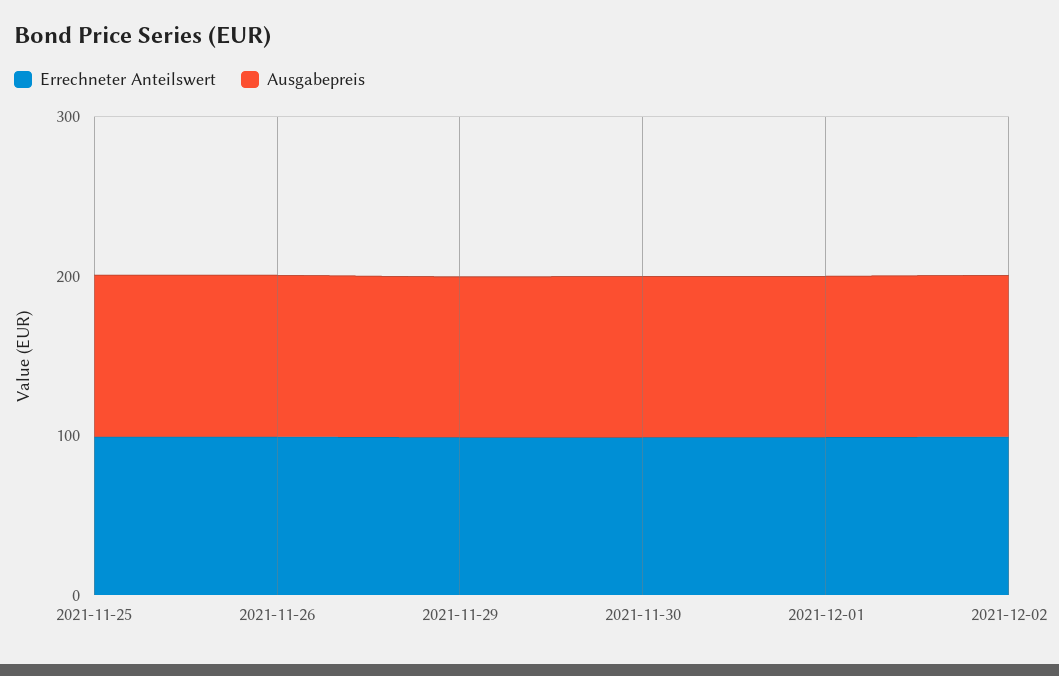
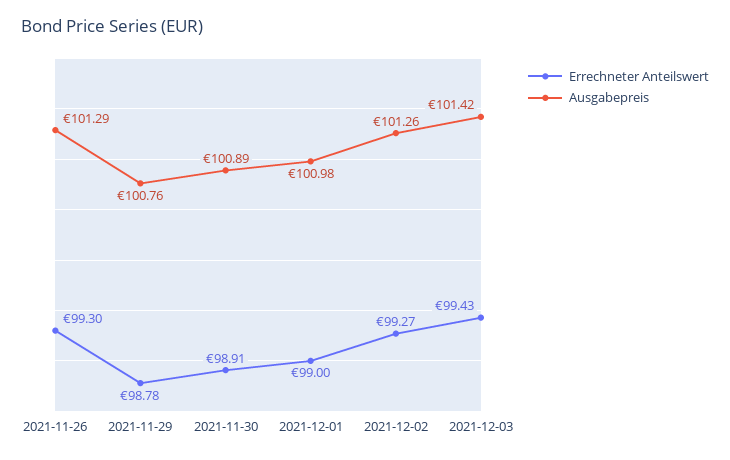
Errechneter Anteilswert, 2021-11-25: 100 -> none
Ausgabepreis, 2021-11-25: 100 -> none
Errechneter Anteilswert, 2021-12-03: none -> 99.43
Ausgabepreis, 2021-12-03: none -> 101.42

